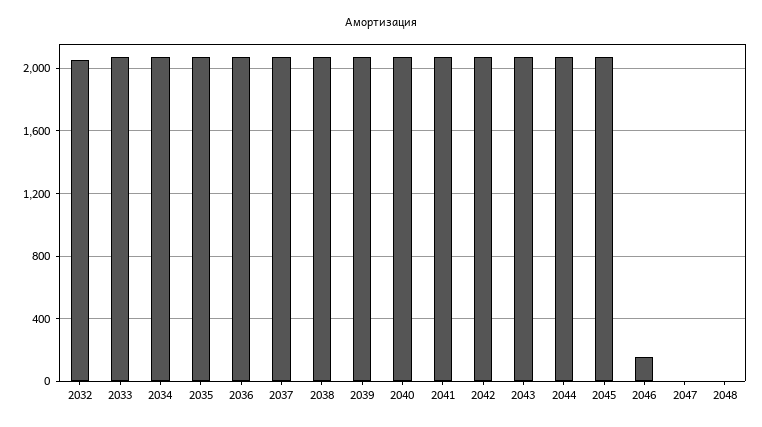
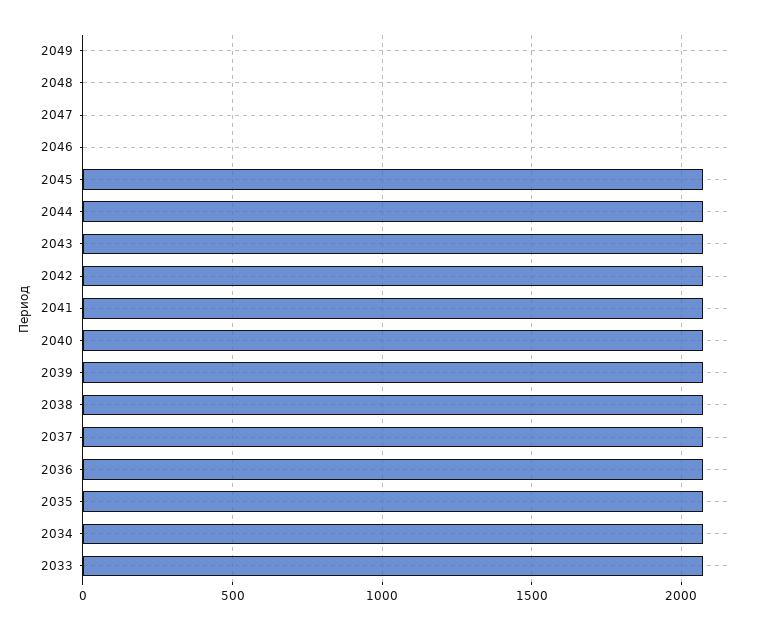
2032: 2050 -> none
2046: 150 -> 0
2049: none -> 0

